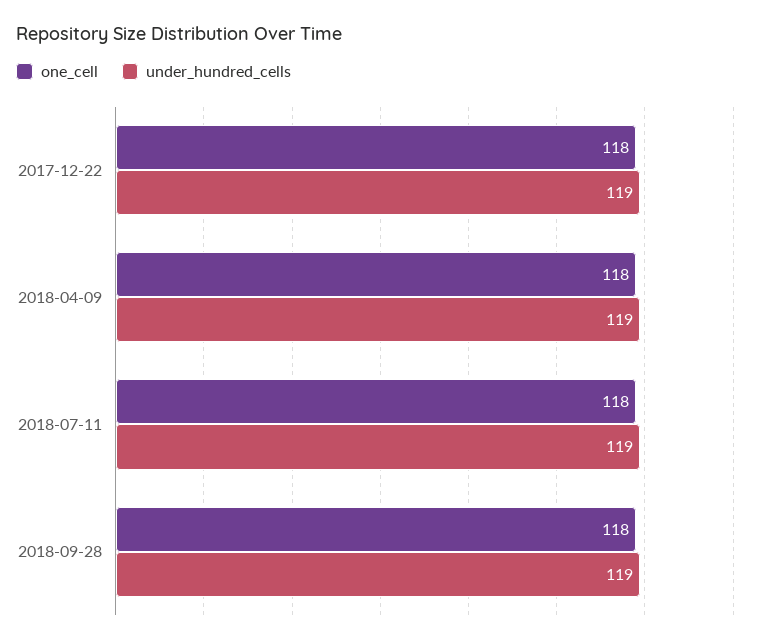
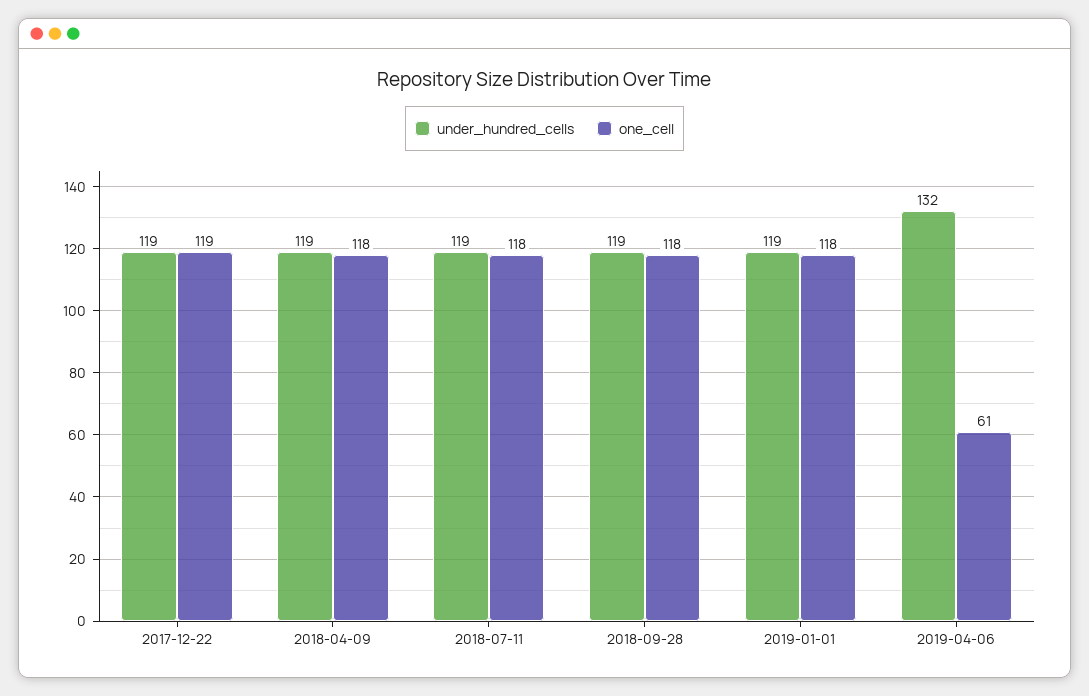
one_cell, 2017-12-22: 118 -> 119
under_hundred_cells, 2019-01-01: none -> 119
one_cell, 2019-01-01: none -> 118
under_hundred_cells, 2019-04-06: none -> 132
one_cell, 2019-04-06: none -> 61

